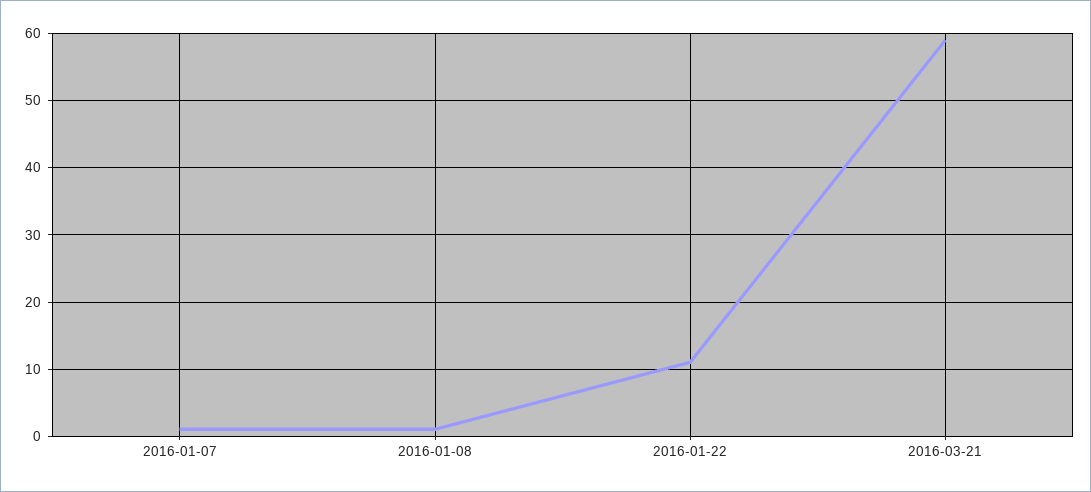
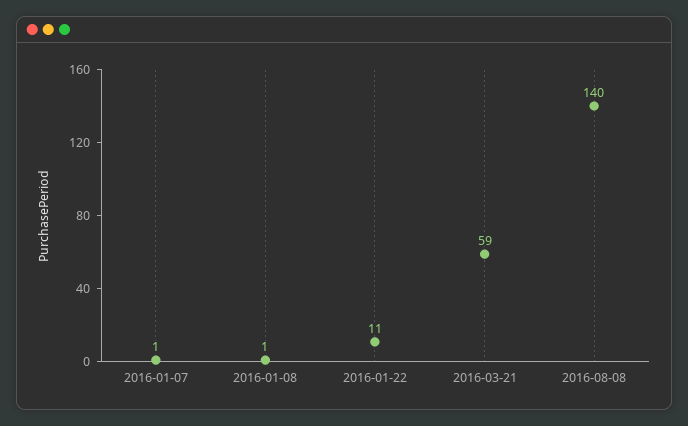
2016-08-08: none -> 140

